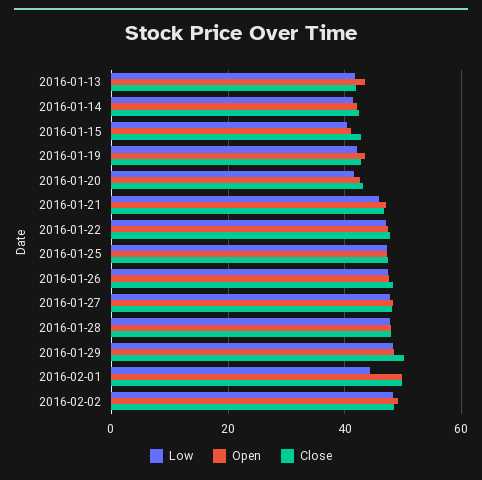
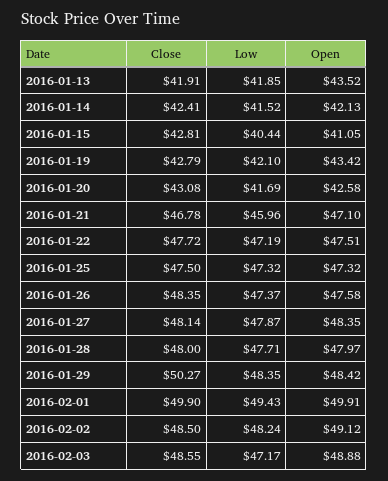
Low, 2016-02-01: 44 -> 49.43
Close, 2016-02-03: none -> 48.55
Low, 2016-02-03: none -> 47.17
Open, 2016-02-03: none -> 48.88

